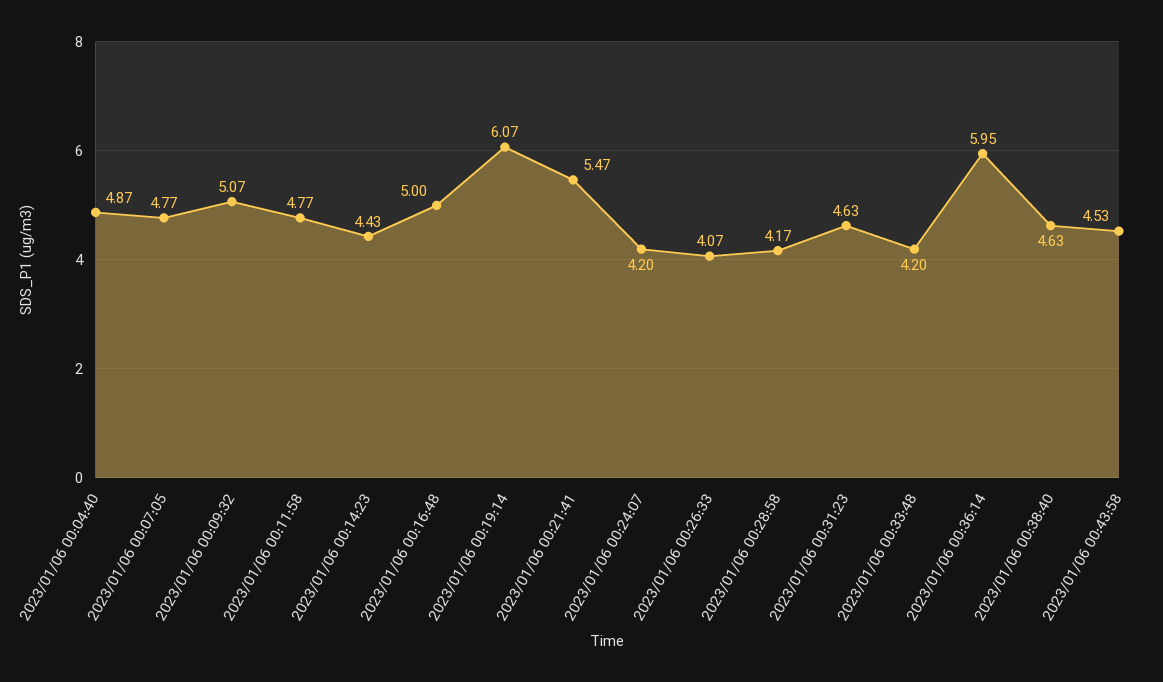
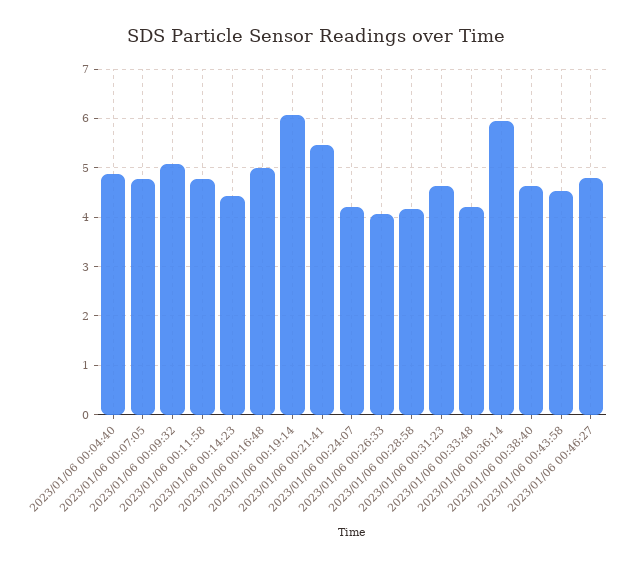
2023/01/06 00:46:27: none -> 4.8

